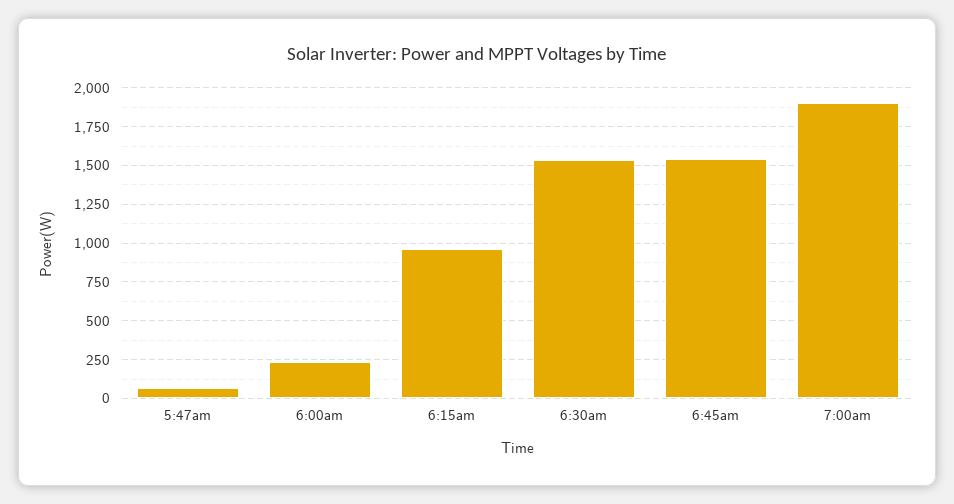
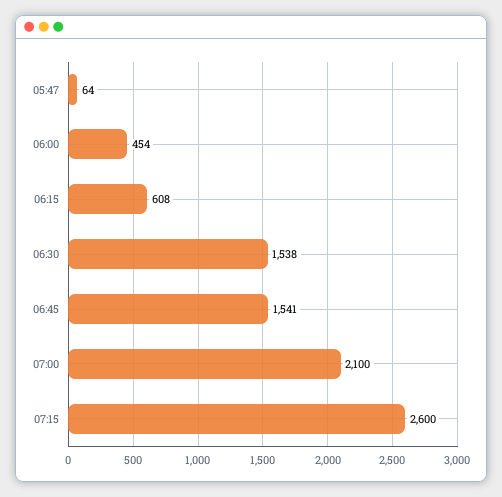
6:00am: 250 -> 454
6:15am: 950 -> 608
7:00am: 1900 -> 2100
07:15: none -> 2600

